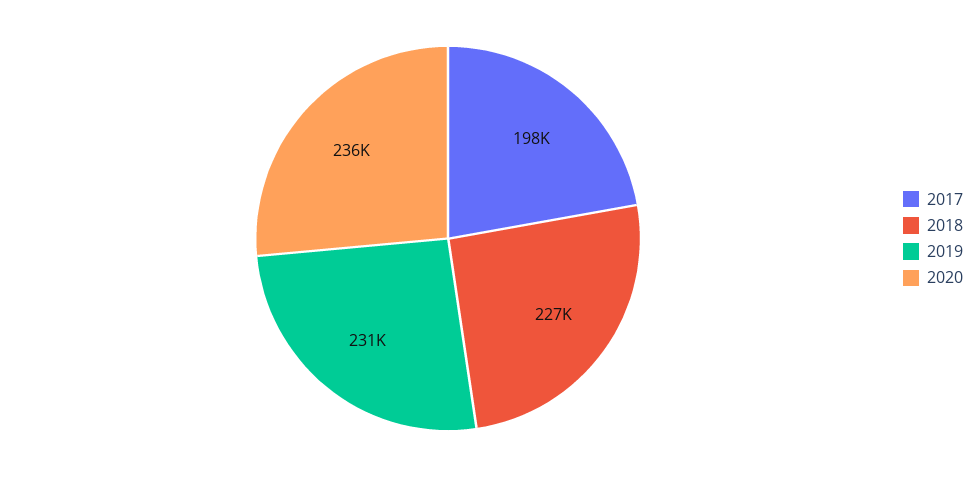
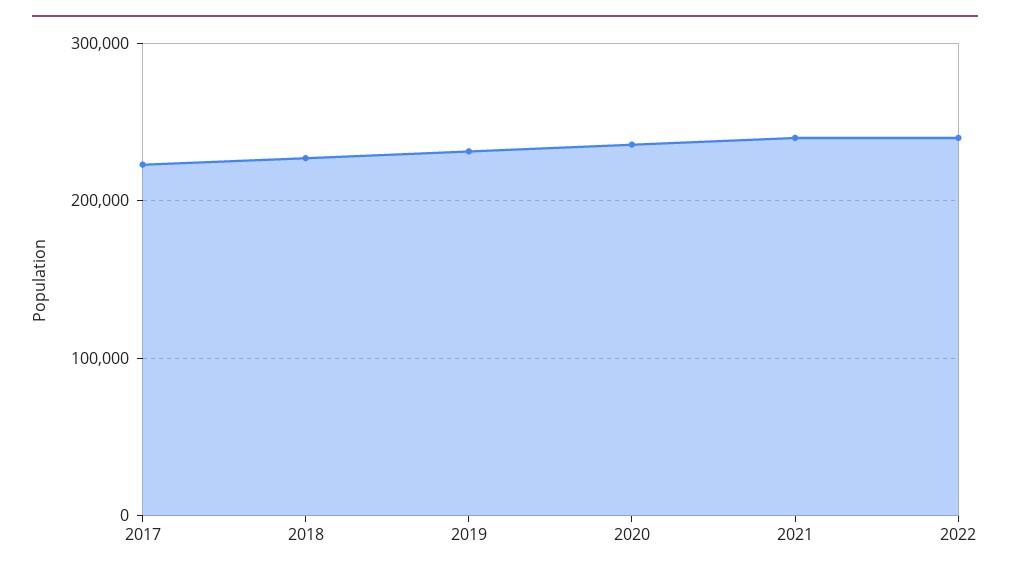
2017: 198000 -> 220000
2021: none -> 240000
2022: none -> 240000

